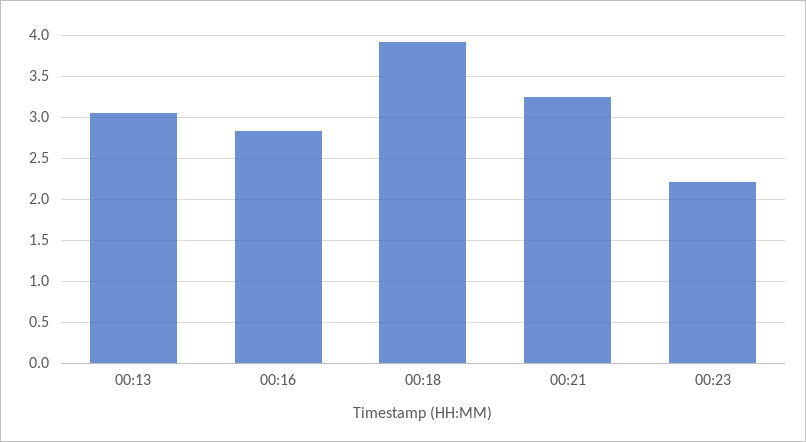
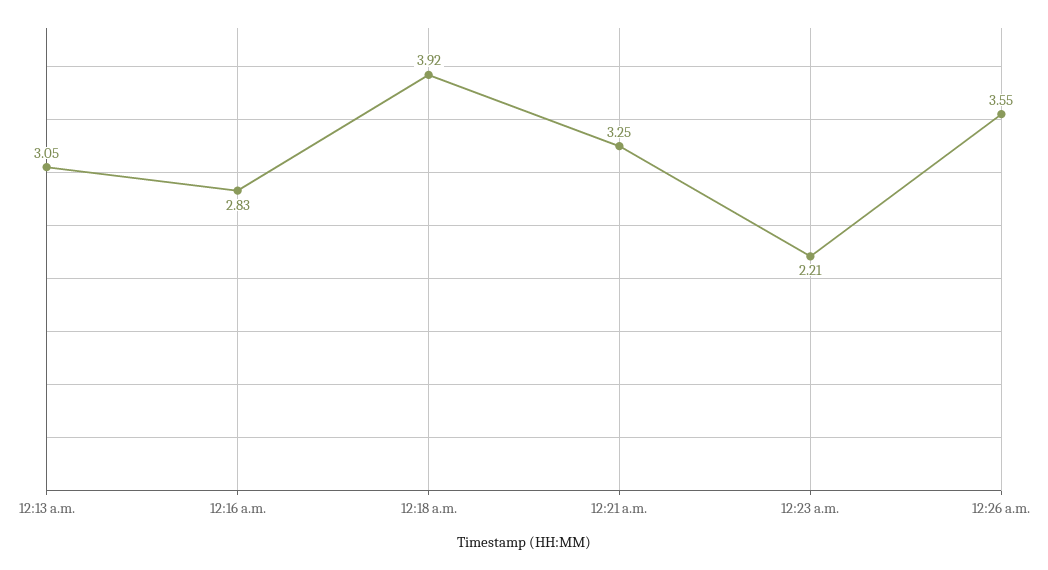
12:26 a.m.: none -> 3.55

